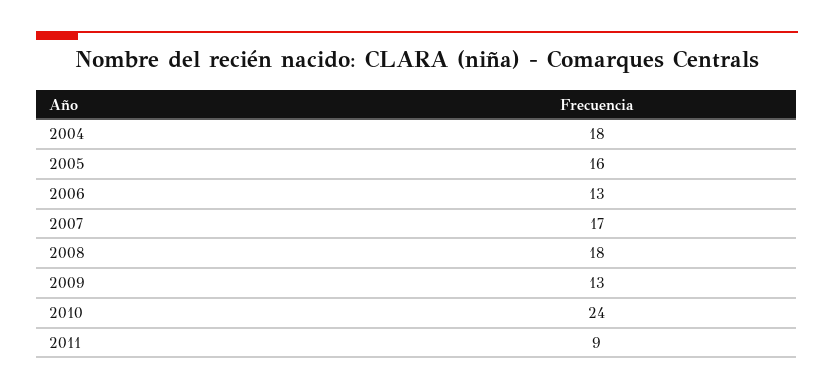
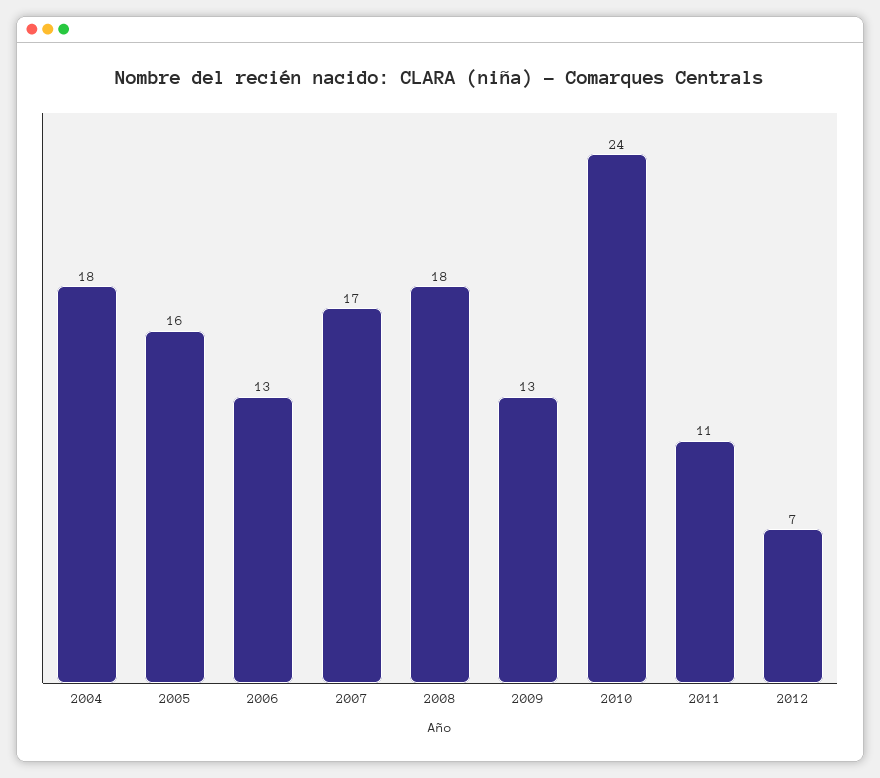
2011: 9 -> 11
2012: none -> 7

